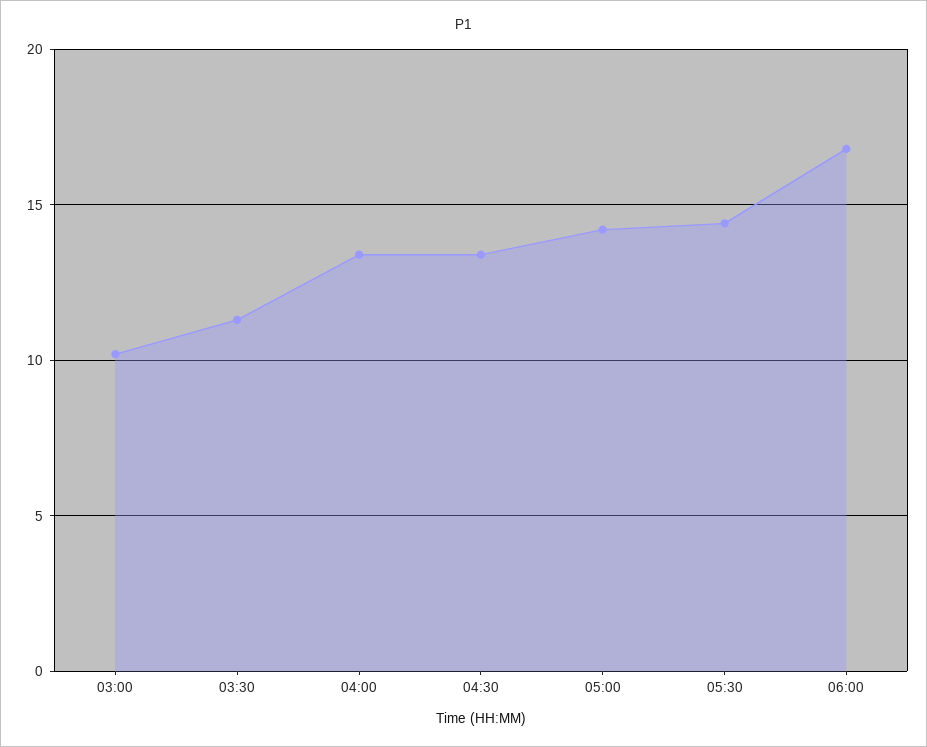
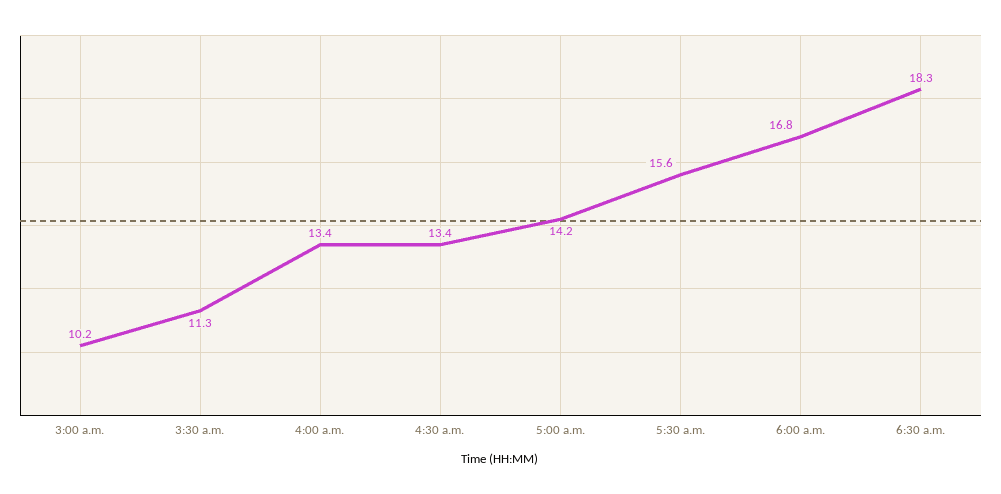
05:30: 14.5 -> 15.6
6:30 a.m.: none -> 18.3

